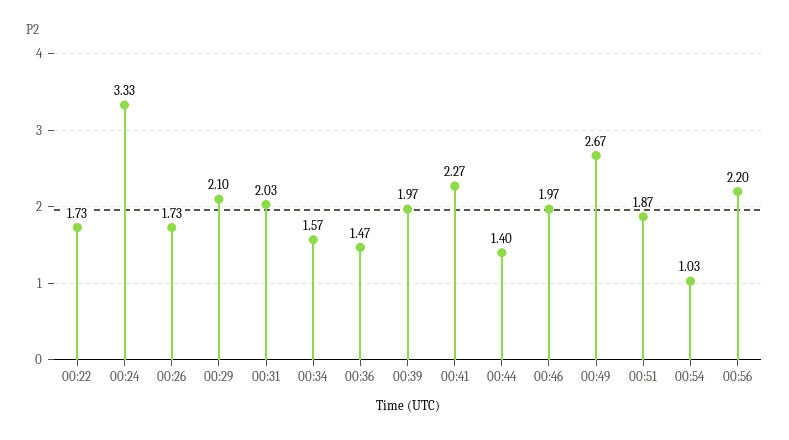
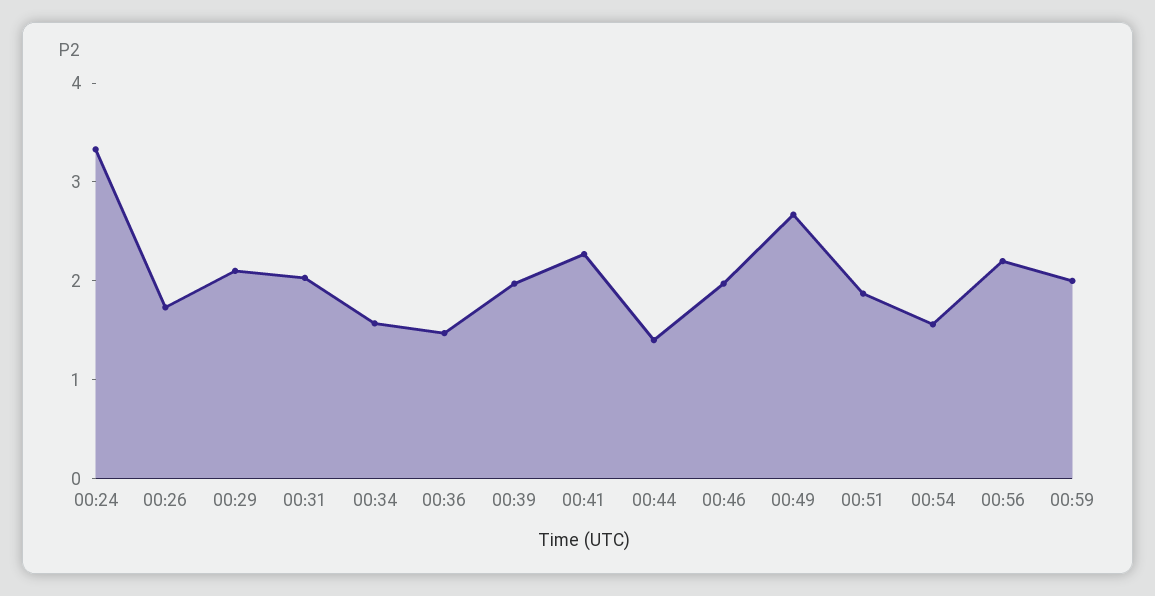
00:22: 1.73 -> none
00:54: 1.03 -> 1.6
00:59: none -> 2

